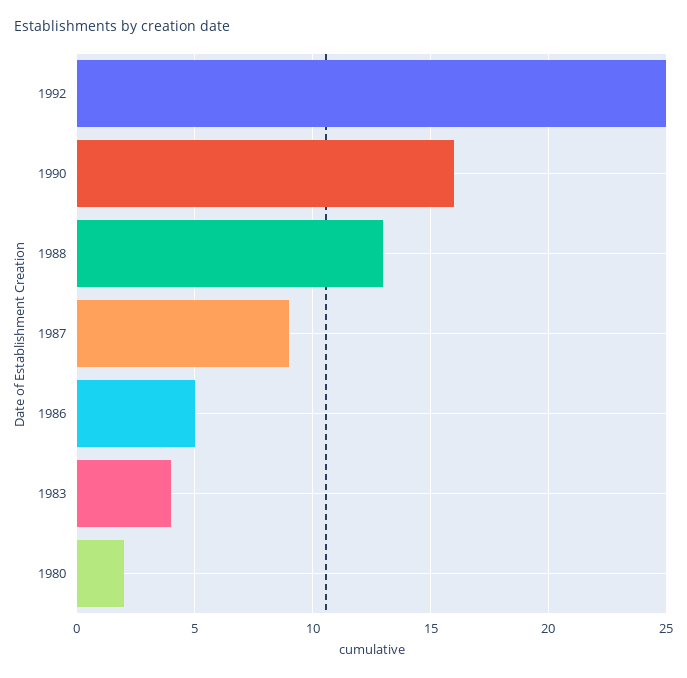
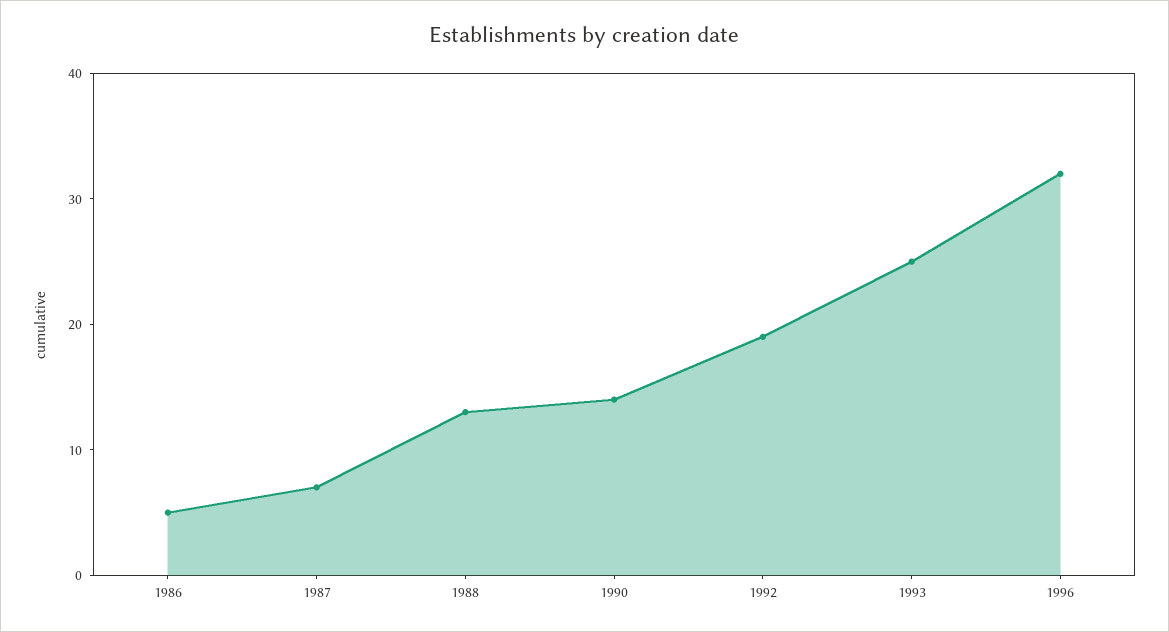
1992: 25 -> 19
1990: 16 -> 14
1987: 9 -> 7
1983: 4 -> none
1980: 2 -> none
1993: none -> 25
1996: none -> 32

